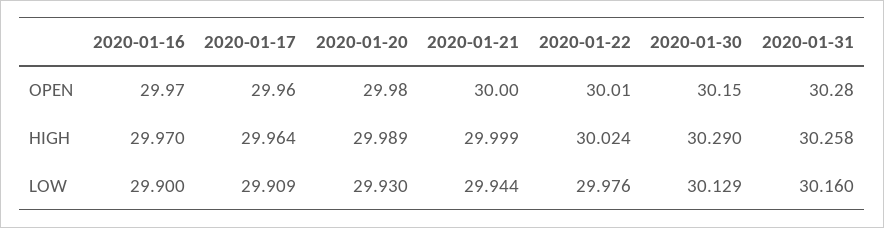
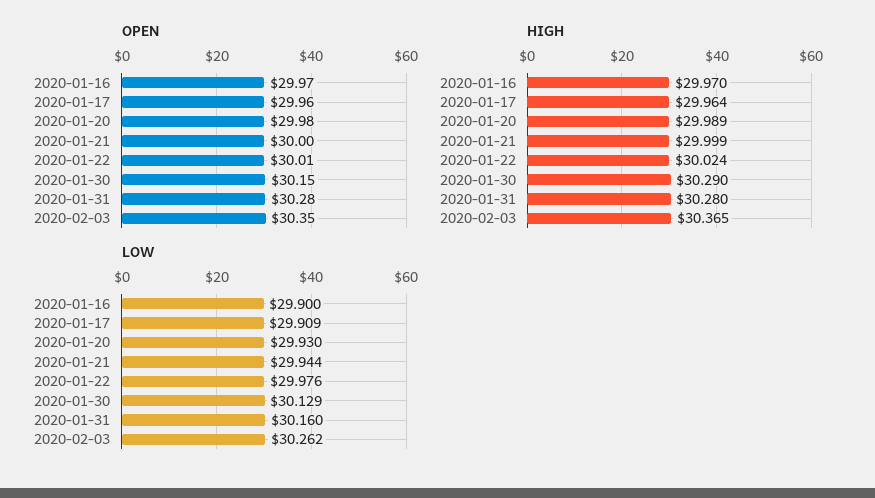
HIGH, 2020-01-31: 30.258 -> 30.28
OPEN, 2020-02-03: none -> 30.35
HIGH, 2020-02-03: none -> 30.365
LOW, 2020-02-03: none -> 30.262

